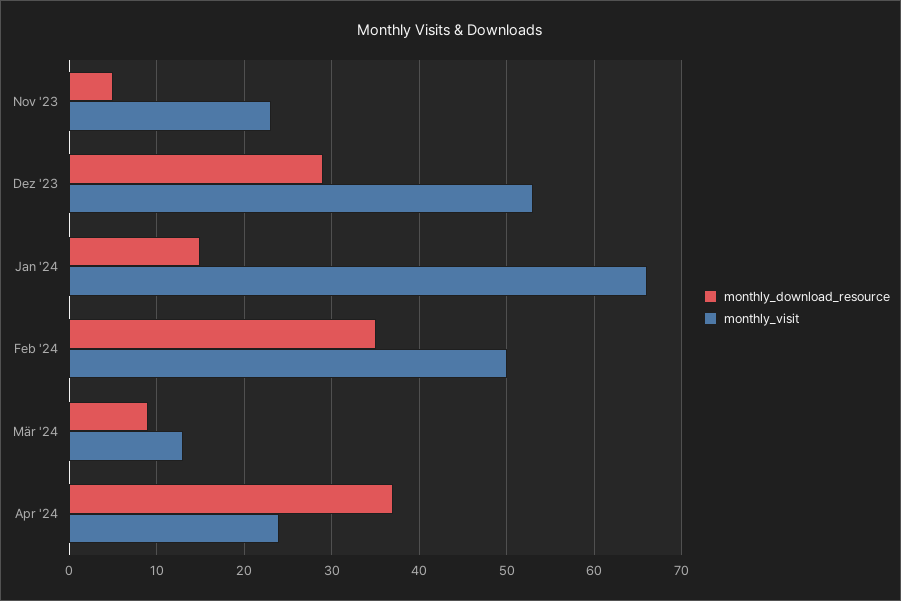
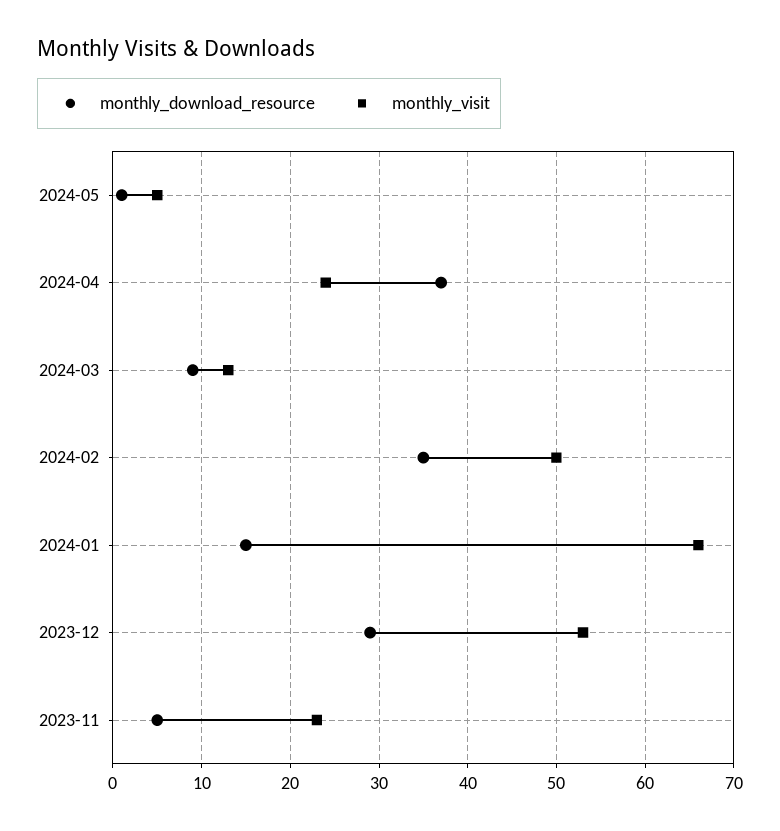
monthly_download_resource, 2024-05: none -> 1
monthly_visit, 2024-05: none -> 5

